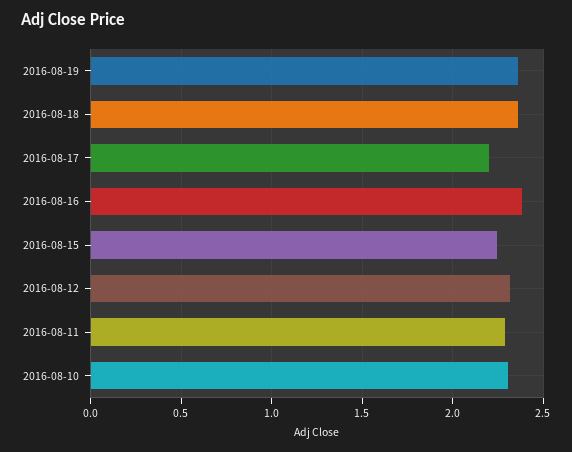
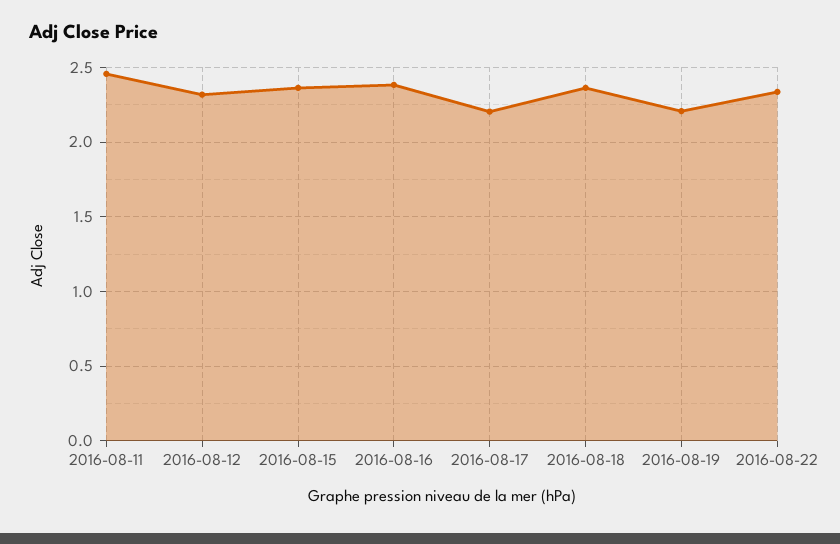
2016-08-19: 2.35 -> 2.2
2016-08-15: 2.25 -> 2.35
2016-08-11: 2.3 -> 2.45
2016-08-10: 2.3 -> none
2016-08-22: none -> 2.35

